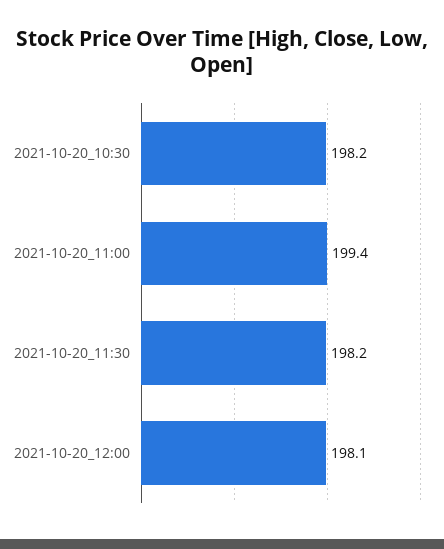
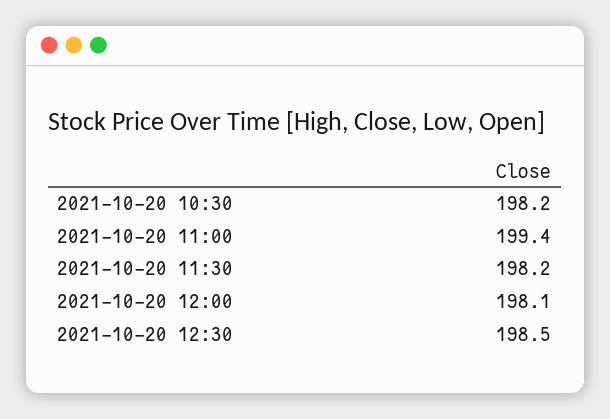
2021-10-20 12:30: none -> 198.5

